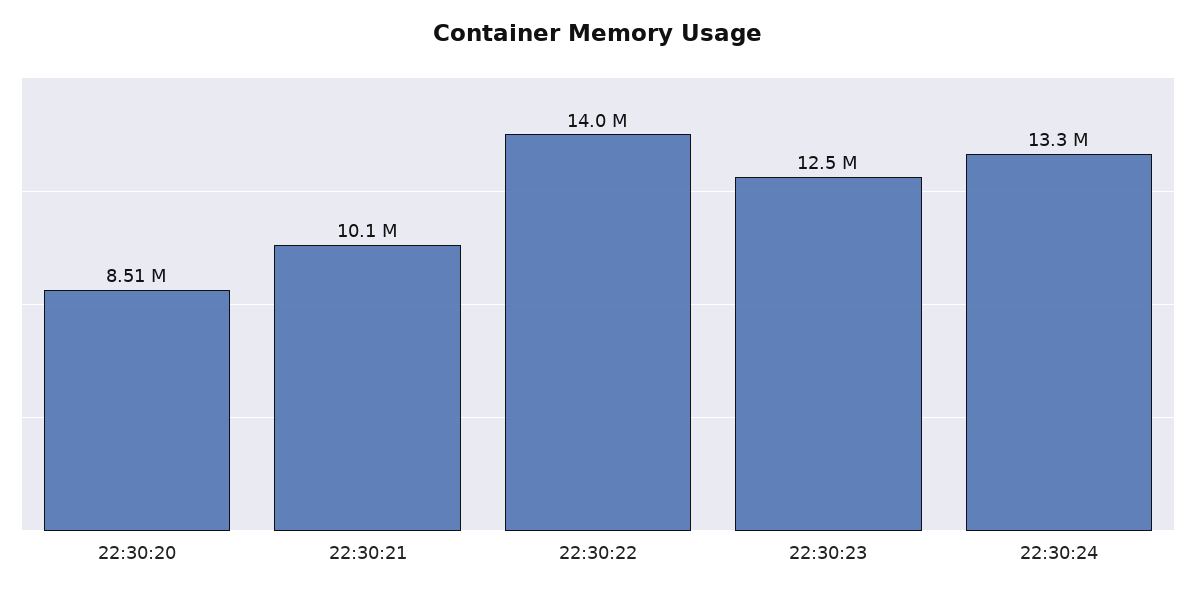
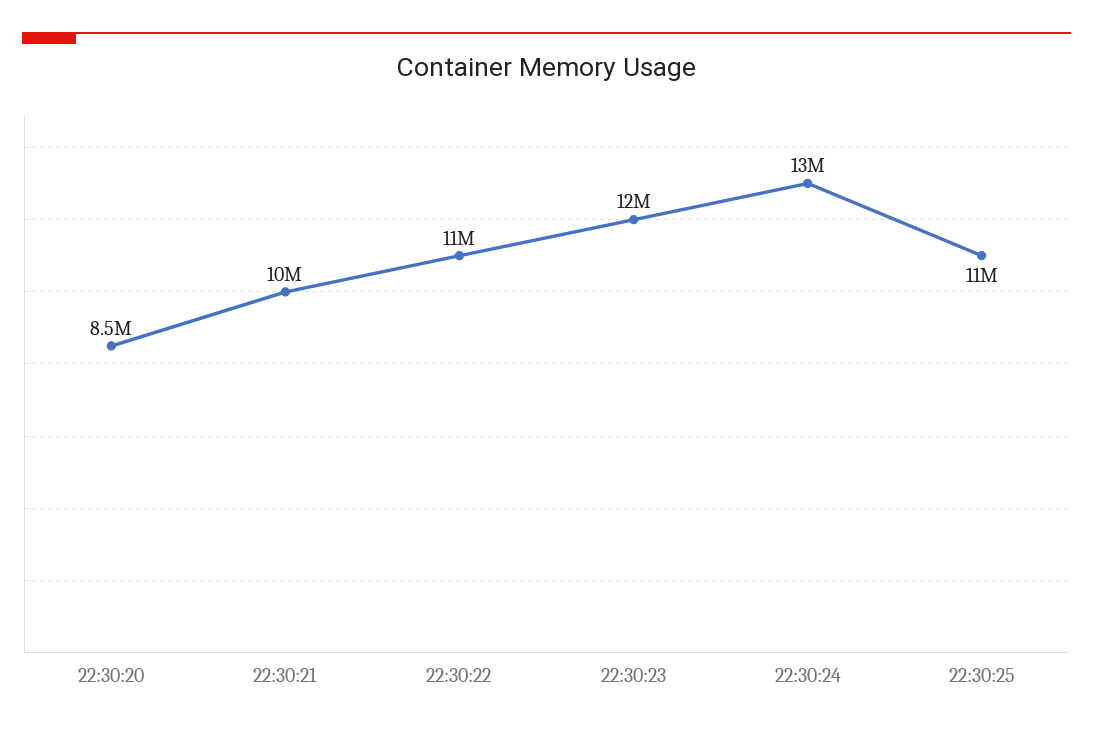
22:30:22: 14000000 -> 11000000
22:30:25: none -> 11000000

